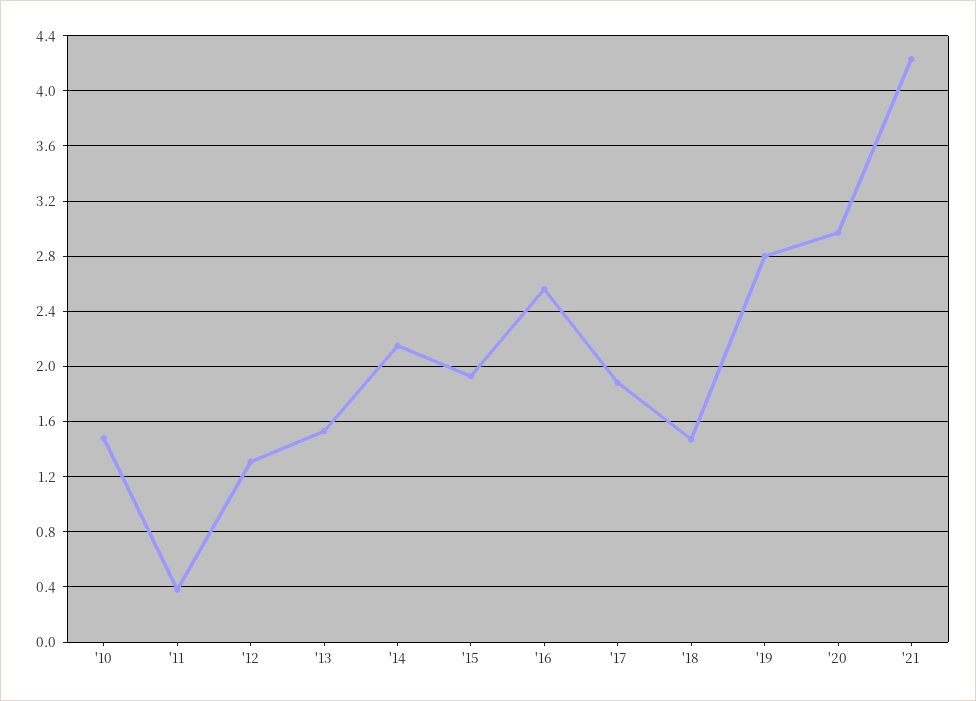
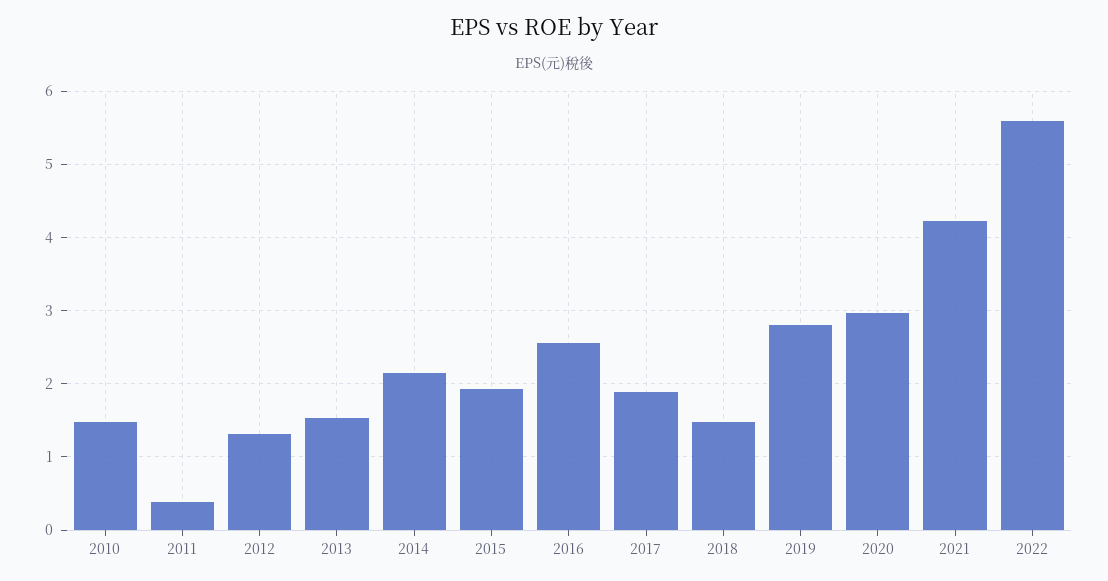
2022: none -> 5.6

